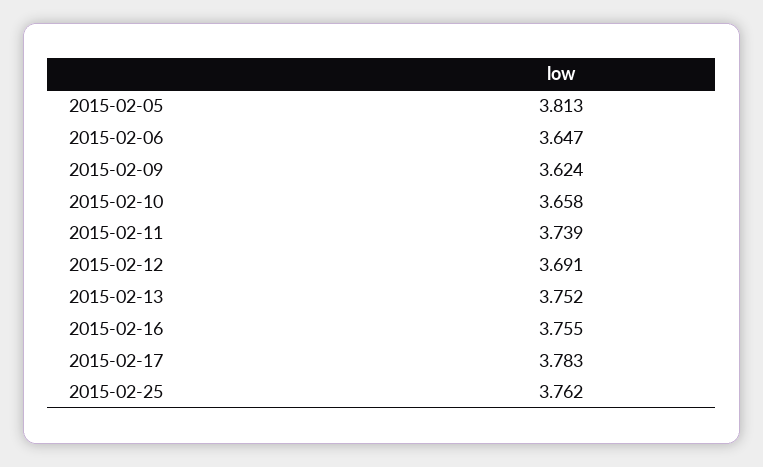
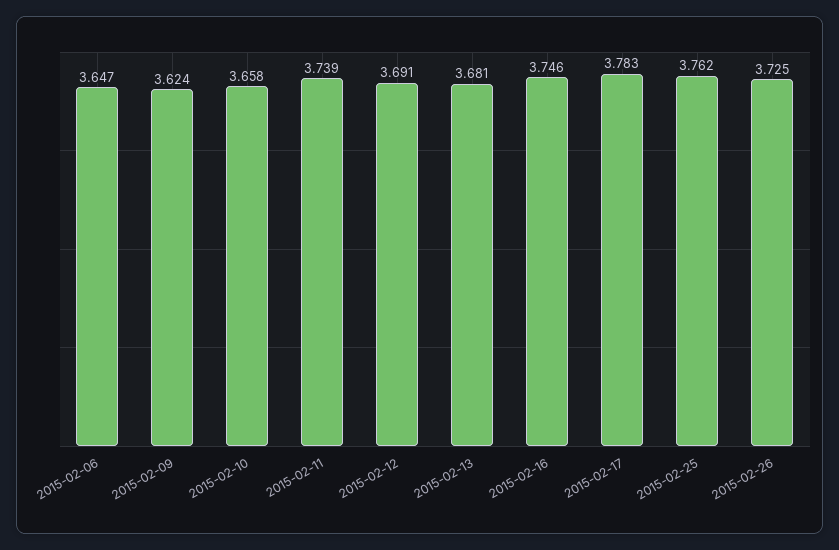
2015-02-05: 3.813 -> none
2015-02-13: 3.752 -> 3.681
2015-02-16: 3.755 -> 3.746
2015-02-26: none -> 3.725

